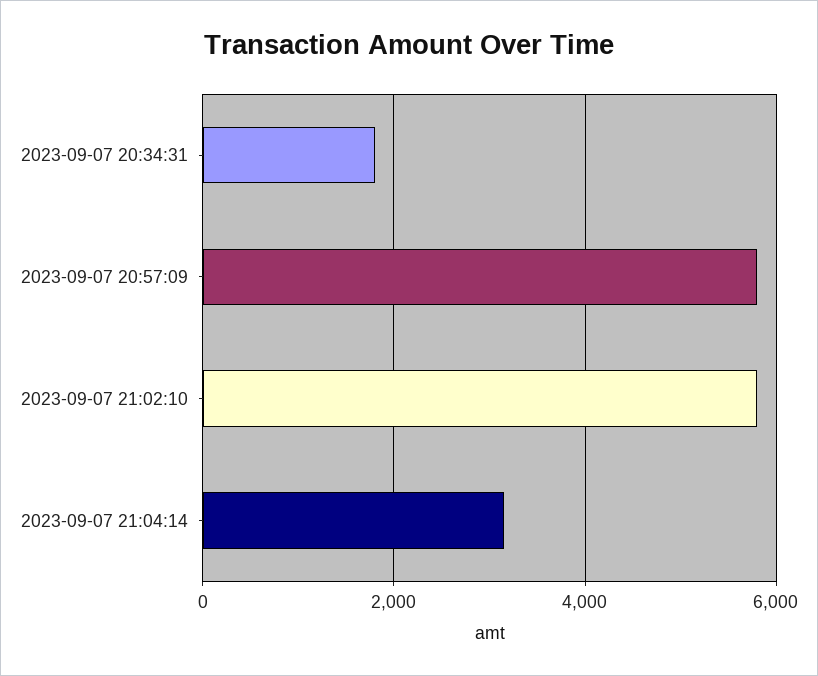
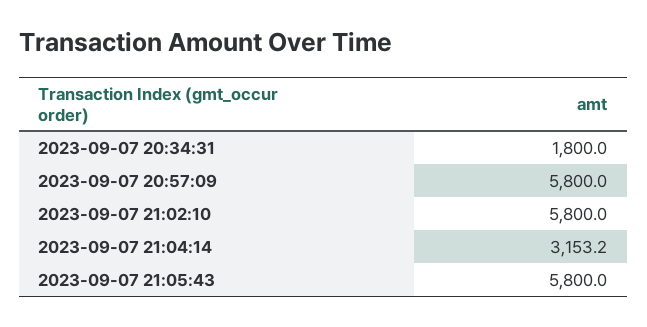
2023-09-07 21:05:43: none -> 5800

